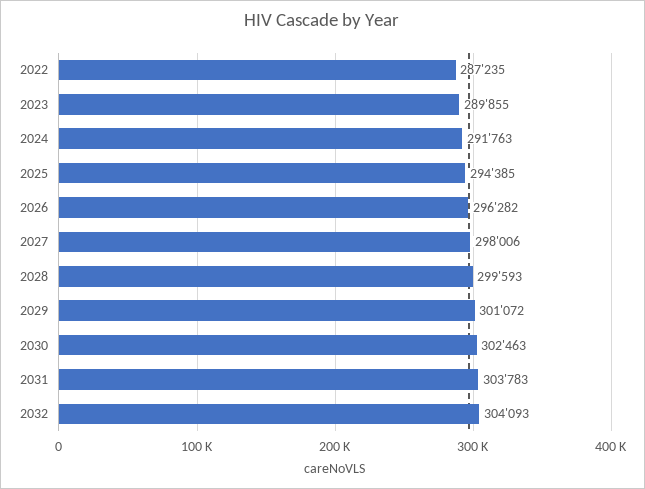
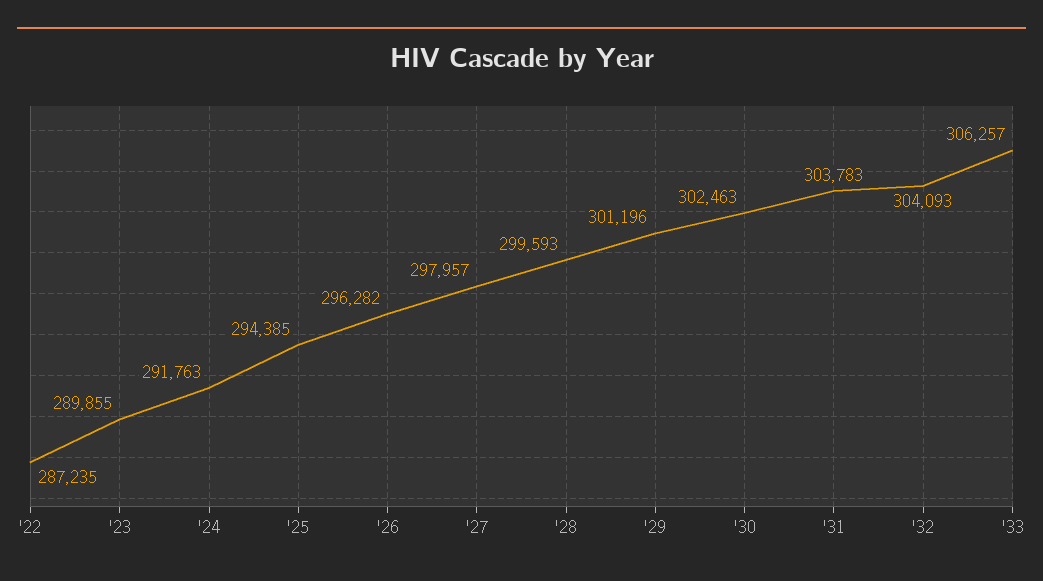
2027: 298006 -> 297957
2029: 301072 -> 301196
'33: none -> 306257

